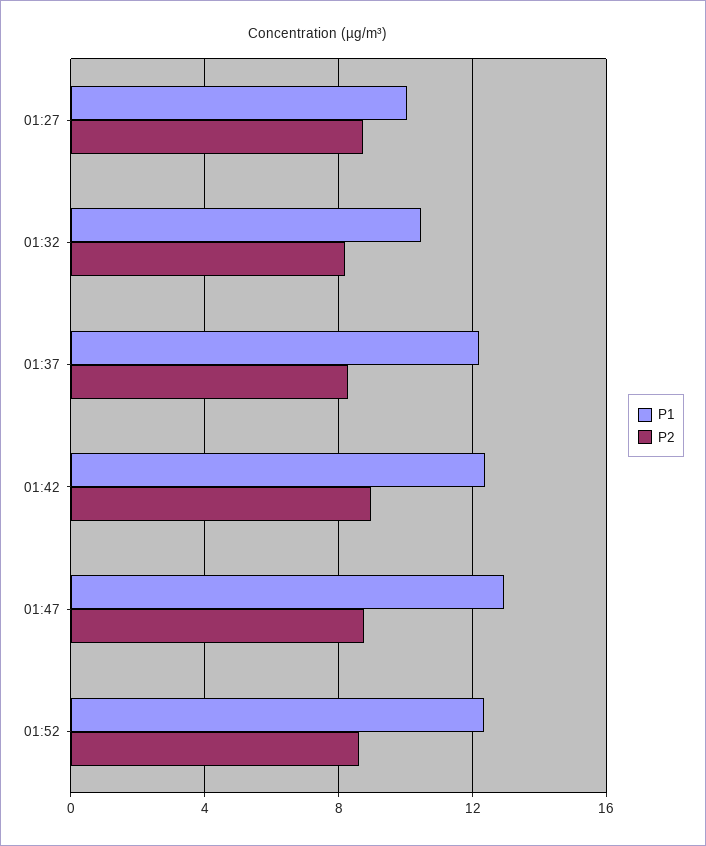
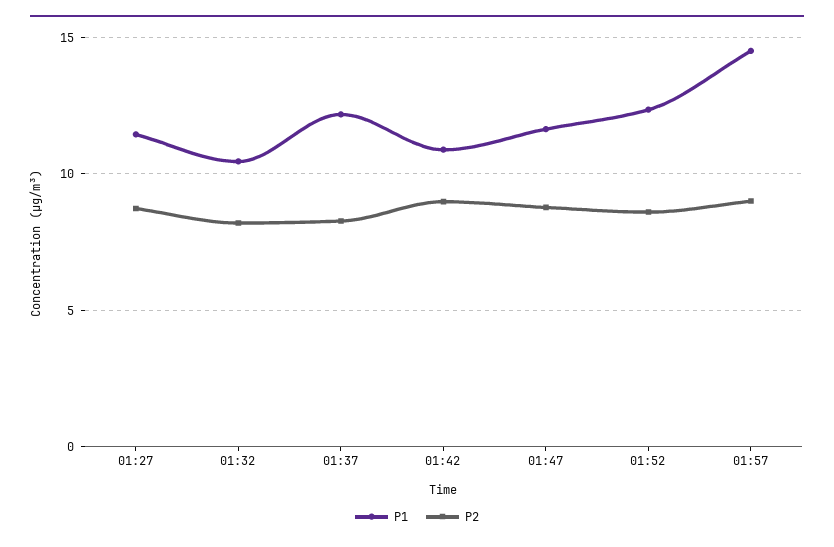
P1, 01:27: 10 -> 11.5
P1, 01:42: 12.5 -> 11
P1, 01:47: 13 -> 11.5
P1, 01:57: none -> 14.5
P2, 01:57: none -> 9

